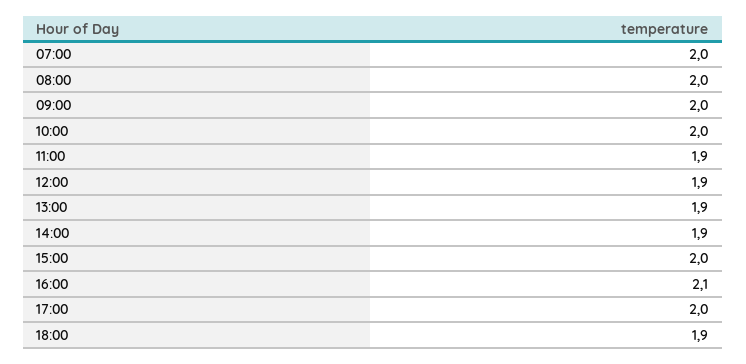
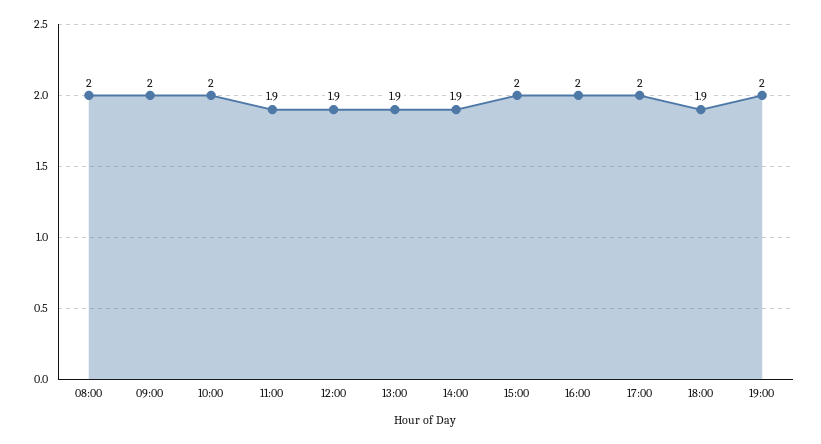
07:00: 2 -> none
16:00: 2.1 -> 2
19:00: none -> 2

